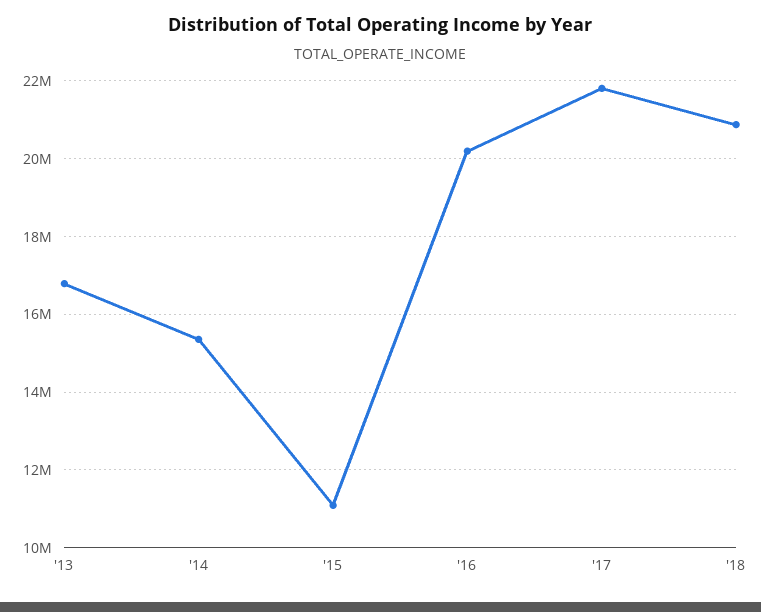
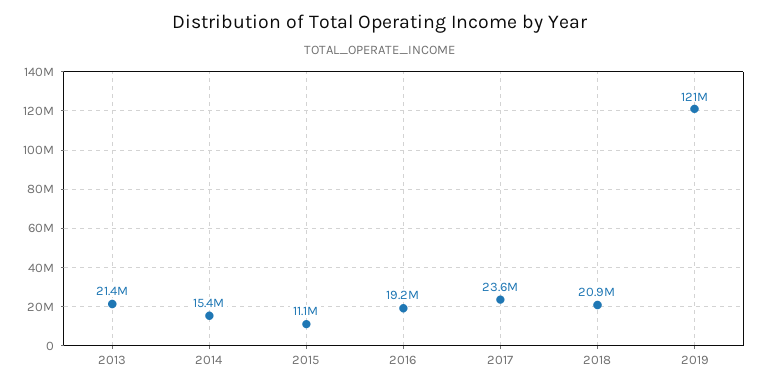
'13: 16800000 -> 21400000
'16: 20200000 -> 19200000
'17: 21800000 -> 23600000
2019: none -> 121000000

